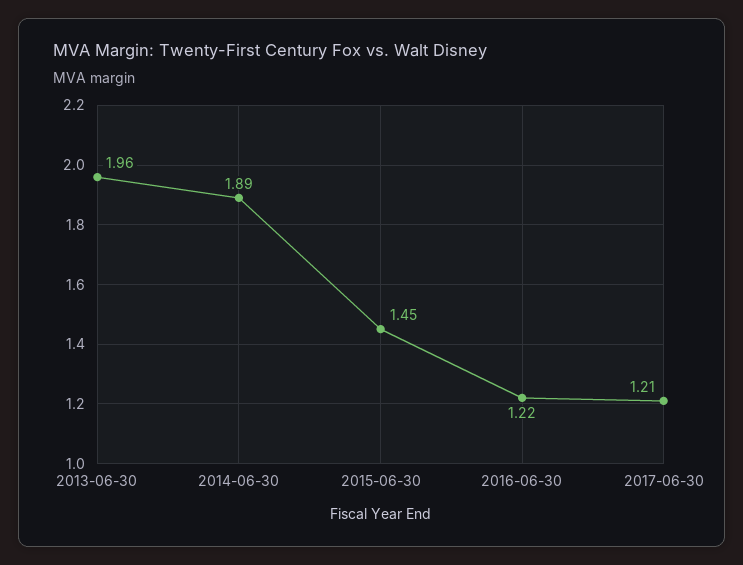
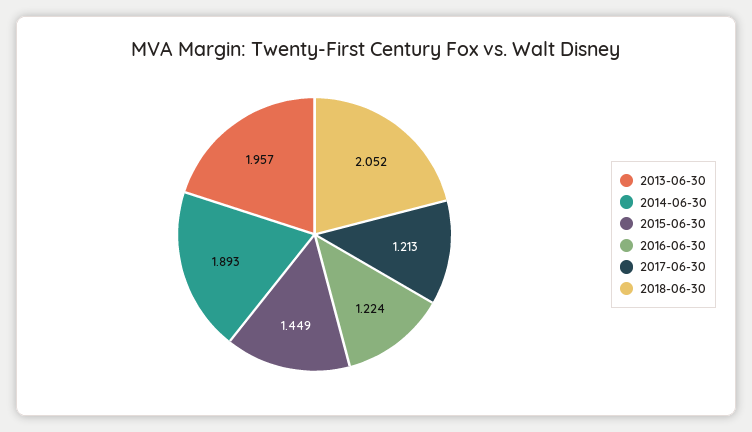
2018-06-30: none -> 2.052

